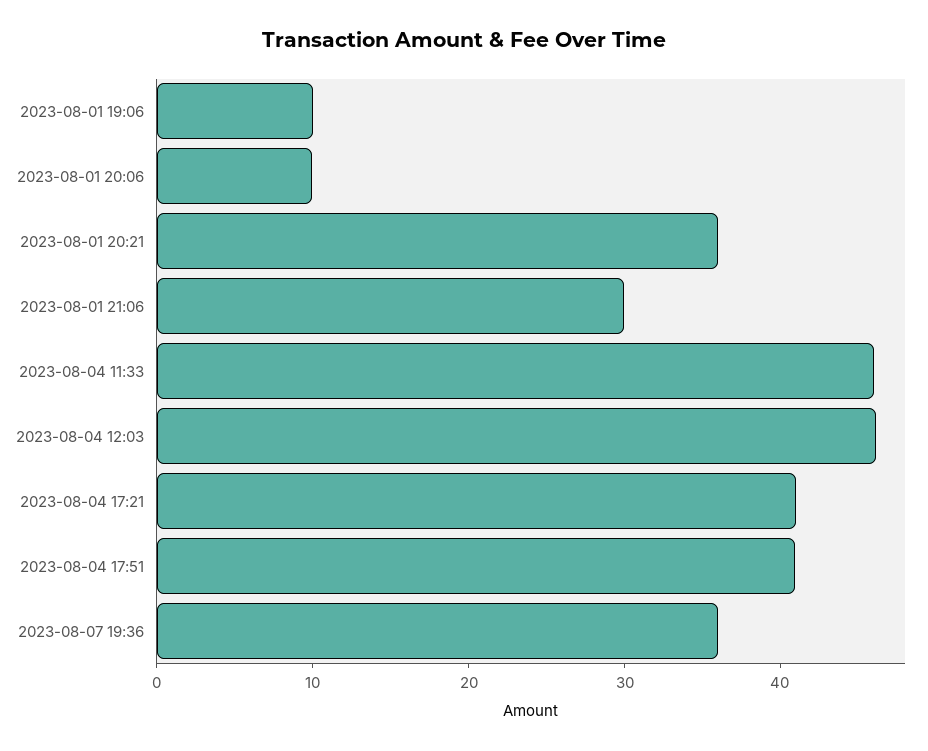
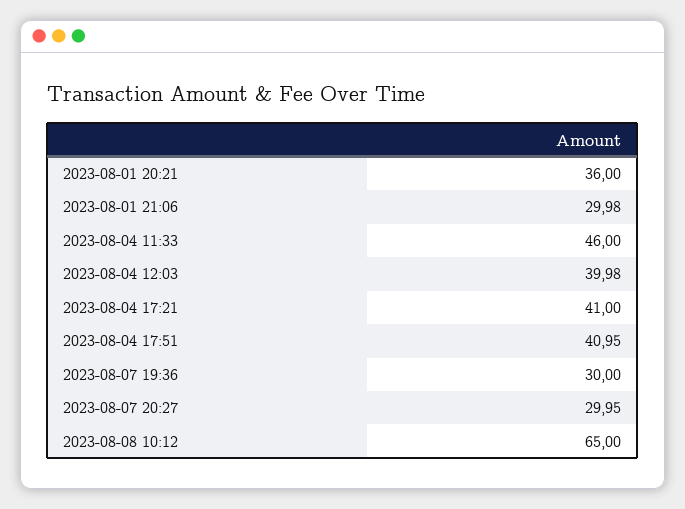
2023-08-01 19:06: 10 -> none
2023-08-01 20:06: 10 -> none
2023-08-04 12:03: 46 -> 39.98
2023-08-07 19:36: 36 -> 30
2023-08-07 20:27: none -> 29.95
2023-08-08 10:12: none -> 65

